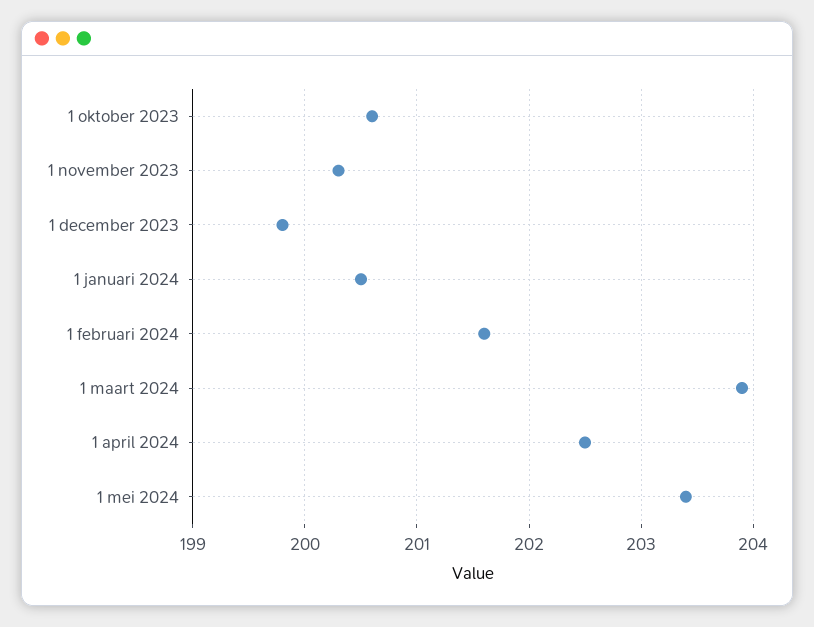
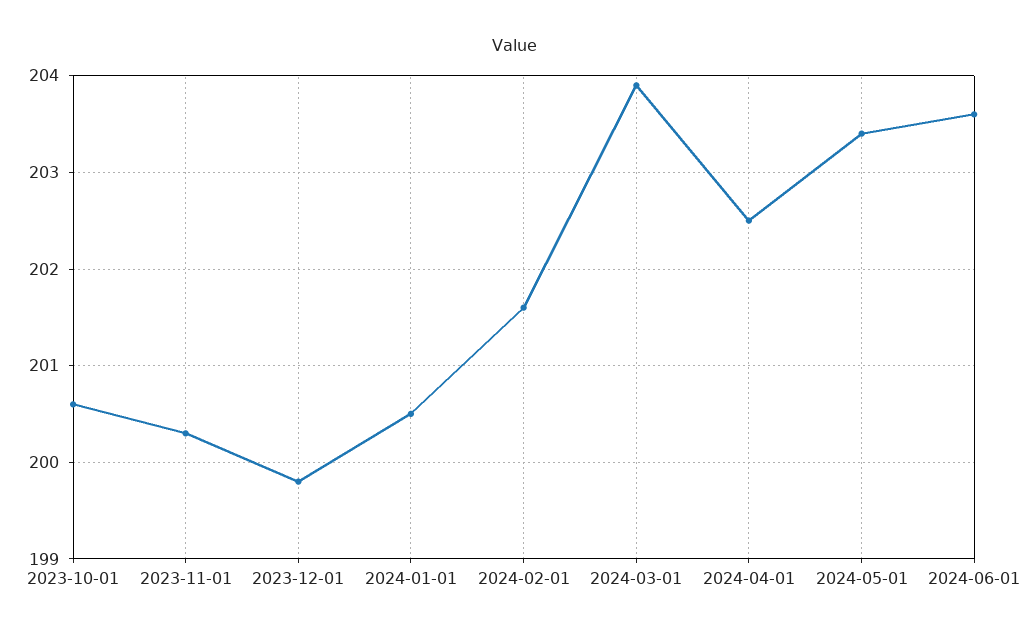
2024-06-01: none -> 203.6

